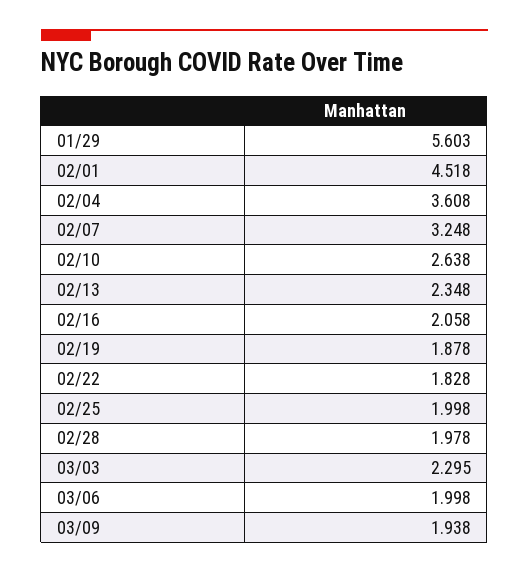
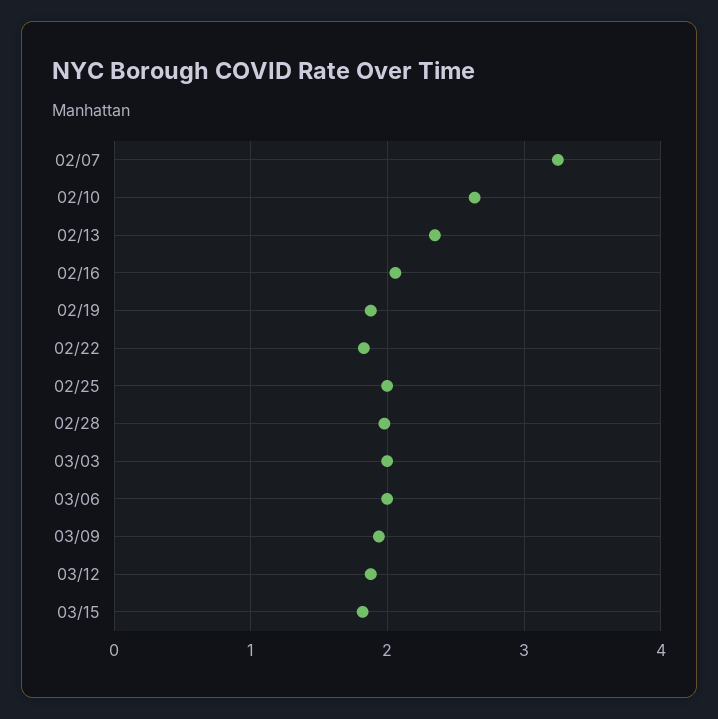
01/29: 5.603 -> none
02/01: 4.518 -> none
02/04: 3.608 -> none
03/03: 2.295 -> 2
03/12: none -> 1.9
03/15: none -> 1.8

